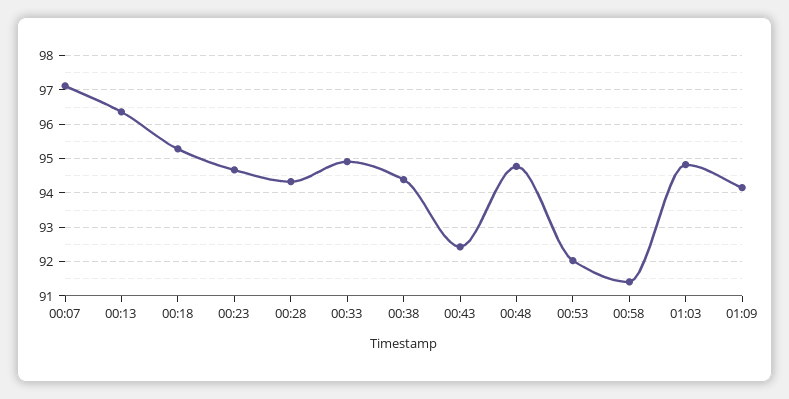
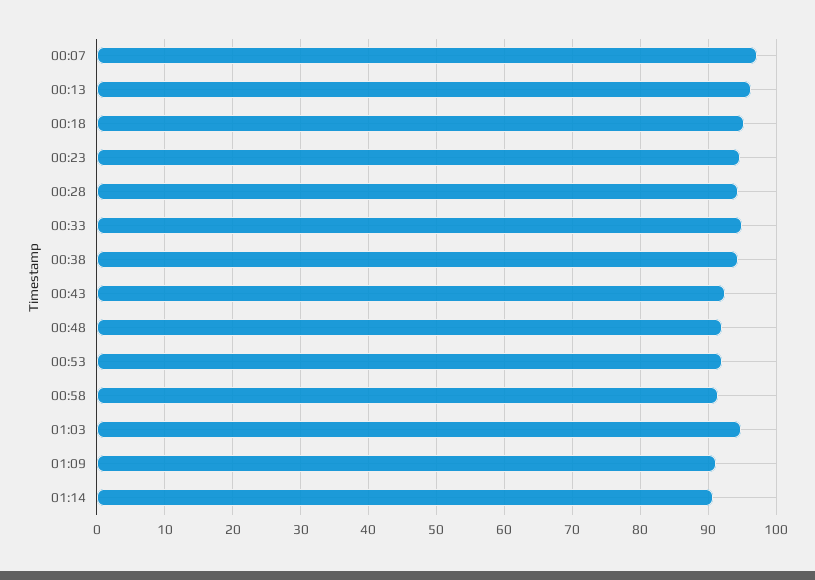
00:48: 94.8 -> 92
01:09: 94.2 -> 91
01:14: none -> 91

